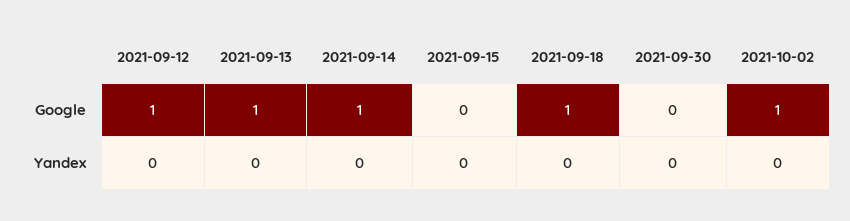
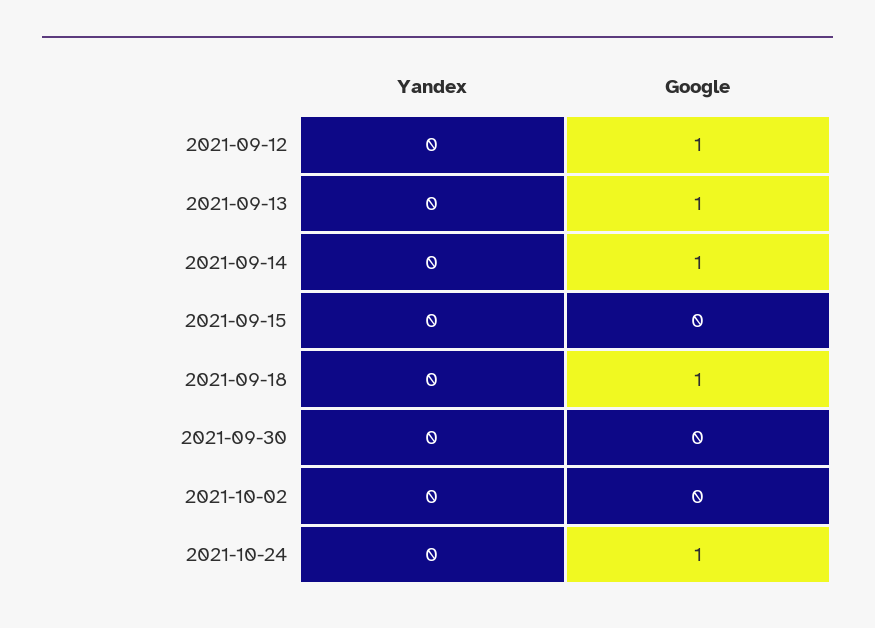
2021-10-02, Google: 1 -> 0
2021-10-24, Yandex: none -> 0
2021-10-24, Google: none -> 1

